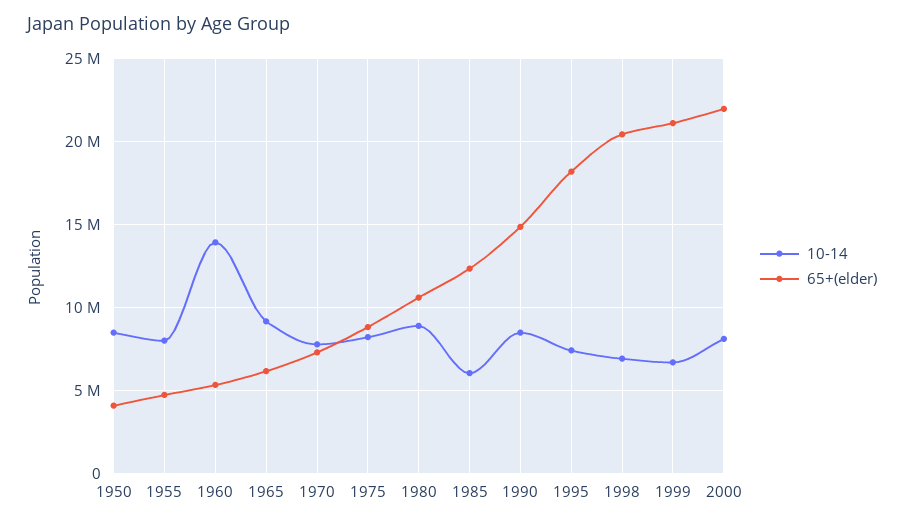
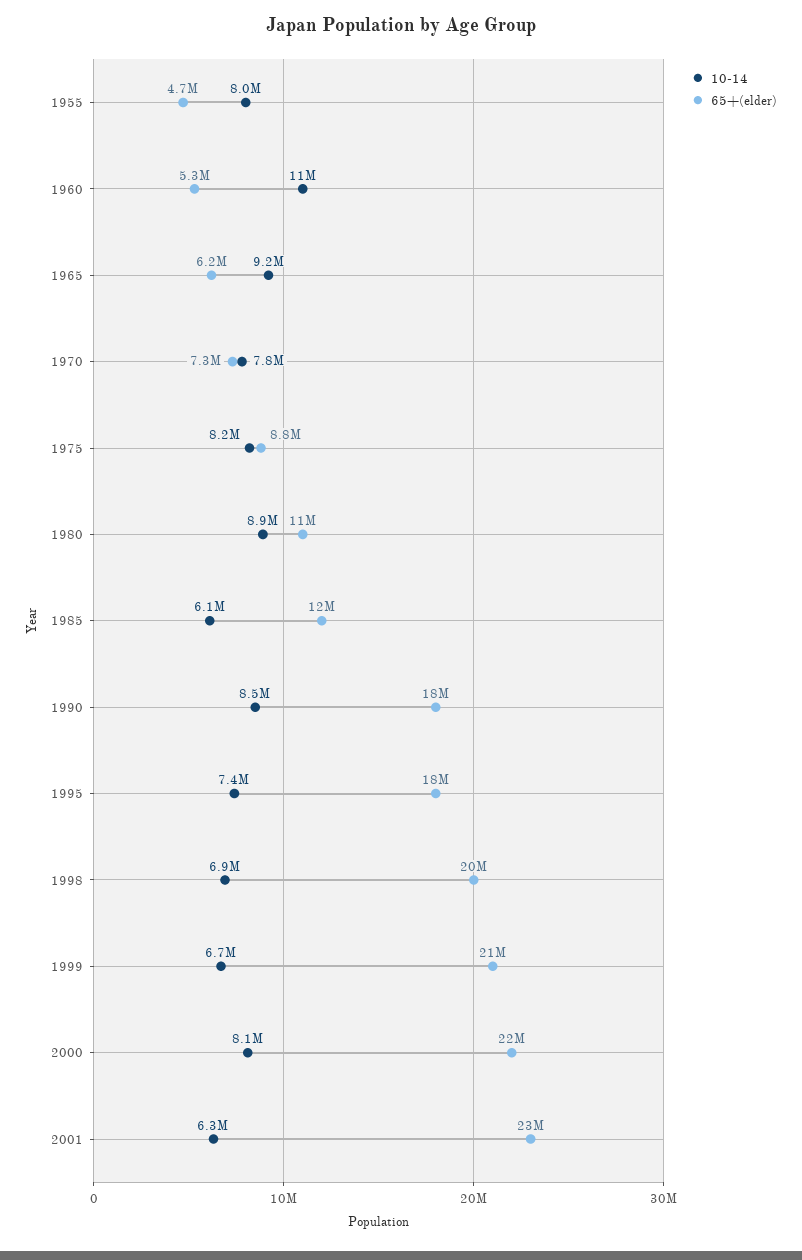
10-14, 1950: 8500000 -> none
65+(elder), 1950: 4000000 -> none
10-14, 1960: 14000000 -> 11000000
65+(elder), 1990: 15000000 -> 18000000
10-14, 2001: none -> 6300000
65+(elder), 2001: none -> 23000000

